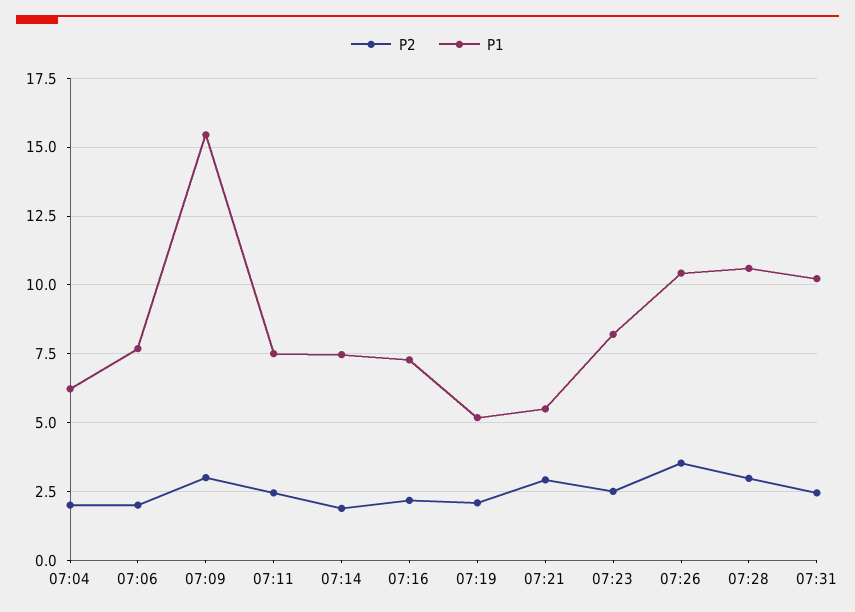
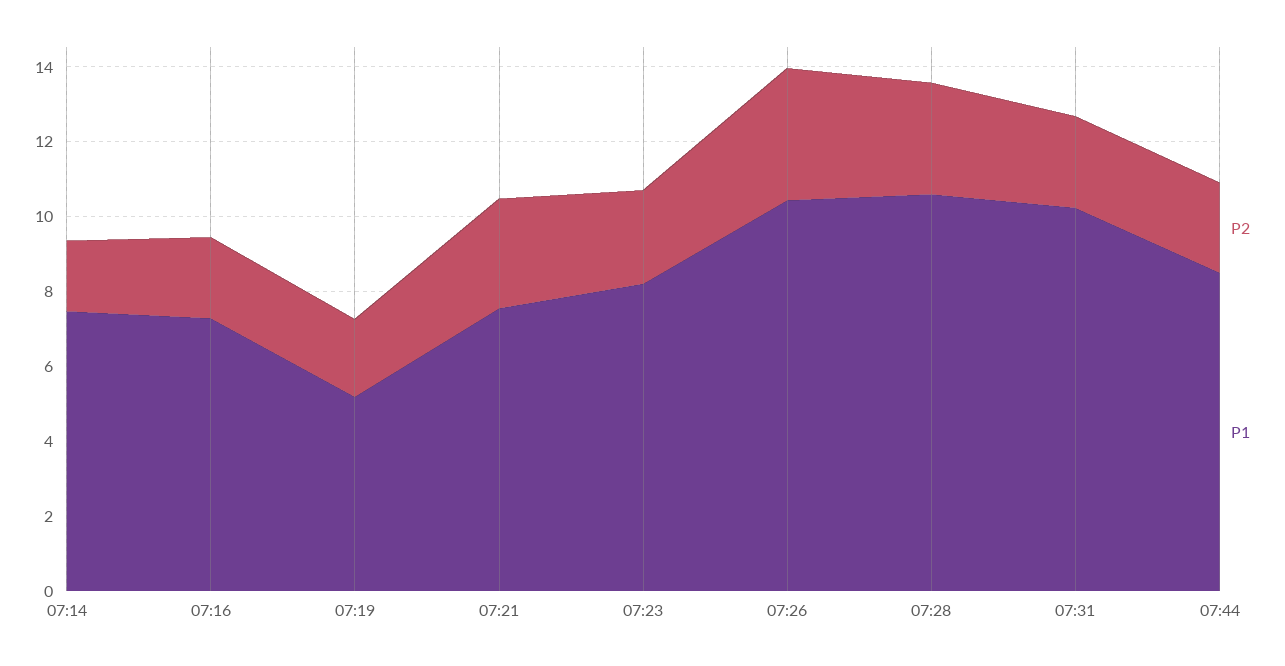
P2, 07:04: 2 -> none
P1, 07:04: 6.25 -> none
P2, 07:06: 2 -> none
P1, 07:06: 7.75 -> none
P2, 07:09: 3 -> none
P1, 07:09: 15.5 -> none
P2, 07:11: 2.5 -> none
P1, 07:11: 7.5 -> none
P1, 07:21: 5.5 -> 7.5
P2, 07:44: none -> 2.5
P1, 07:44: none -> 8.5

